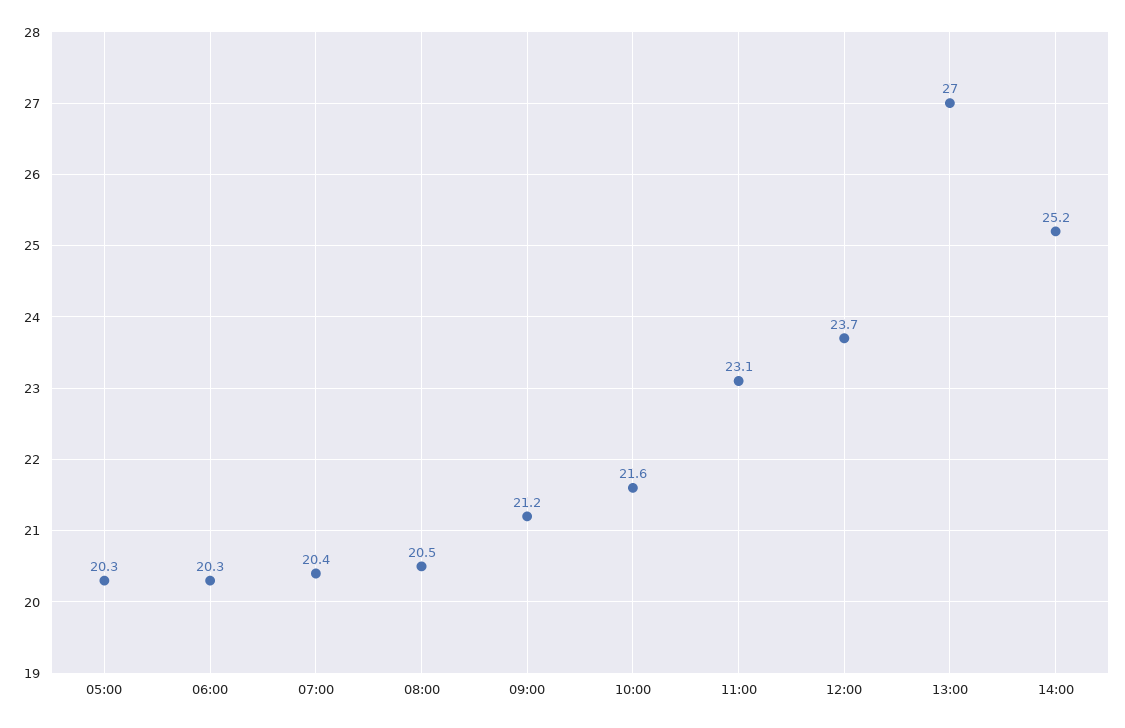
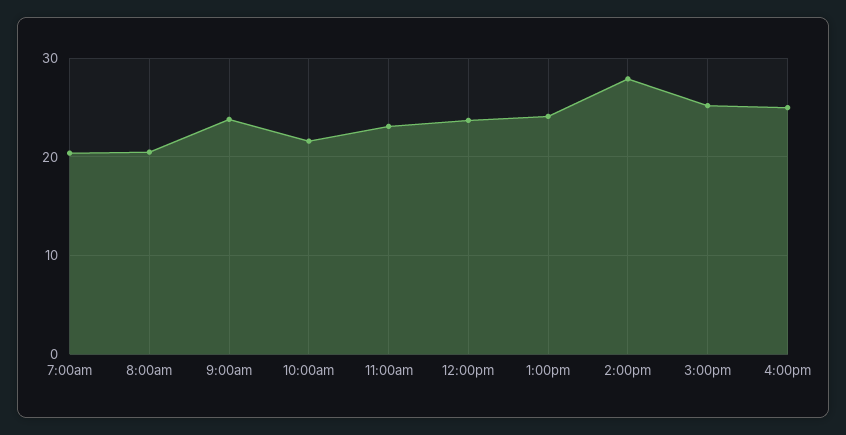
05:00: 20.3 -> none
06:00: 20.3 -> none
09:00: 21.2 -> 24
13:00: 27 -> 24
14:00: 25.2 -> 28
3:00pm: none -> 25
4:00pm: none -> 25

